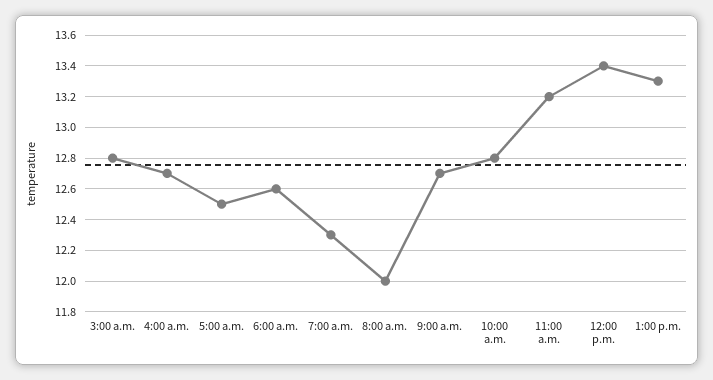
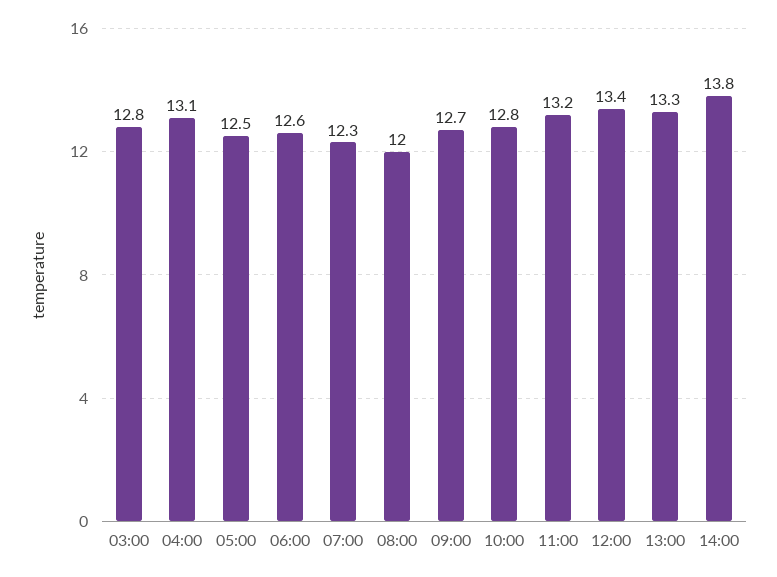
4:00 a.m.: 12.7 -> 13.1
14:00: none -> 13.8

